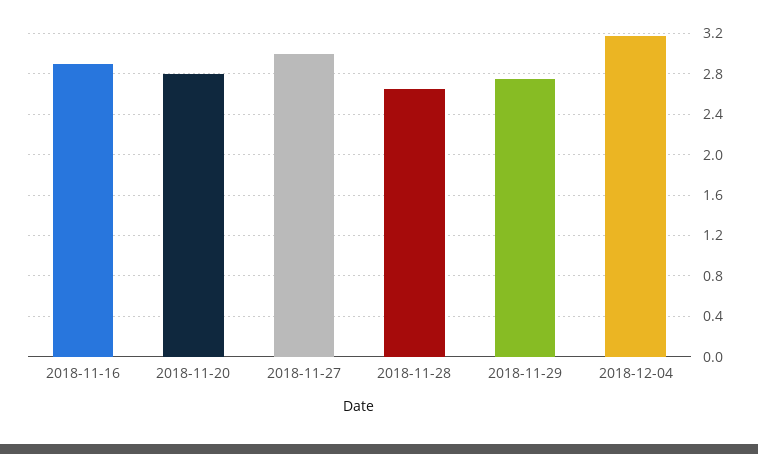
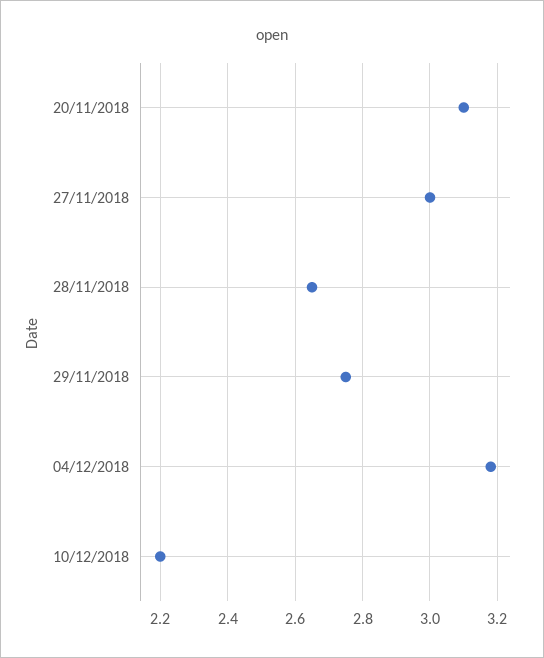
2018-11-16: 2.9 -> none
2018-11-20: 2.8 -> 3.1
10/12/2018: none -> 2.2

